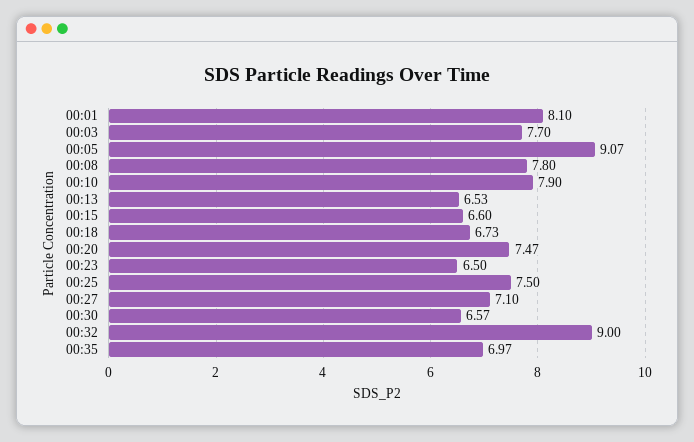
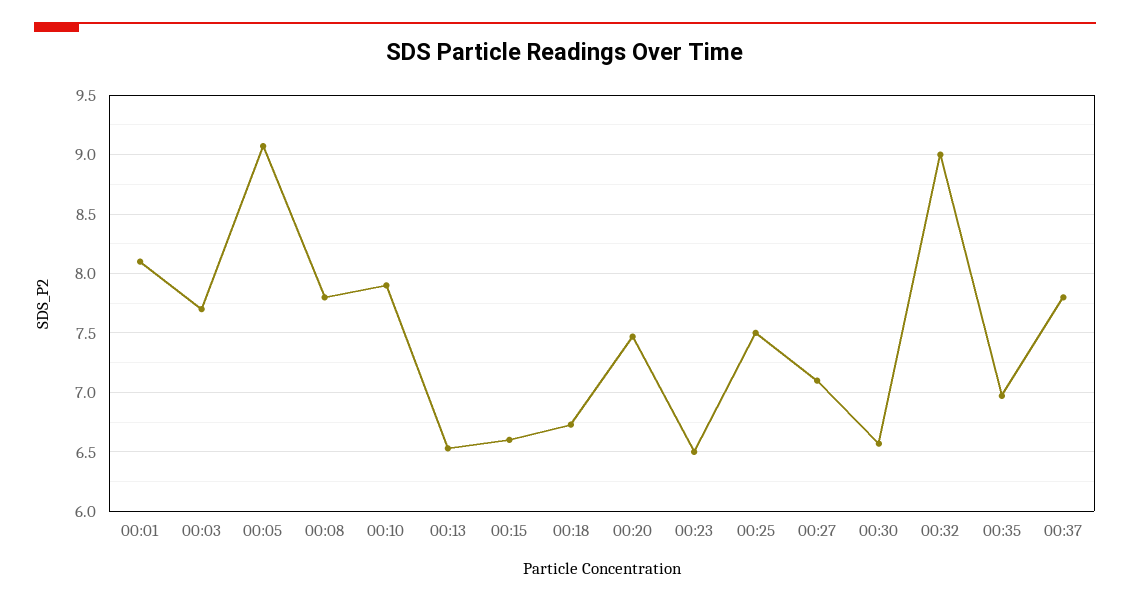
00:37: none -> 7.8

